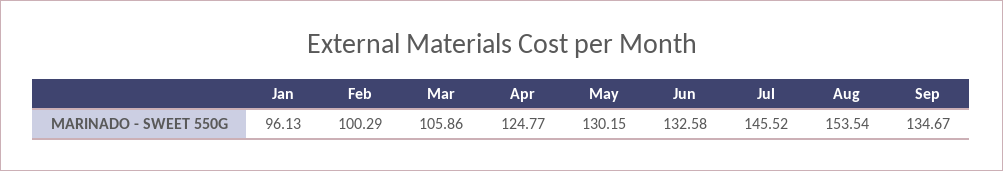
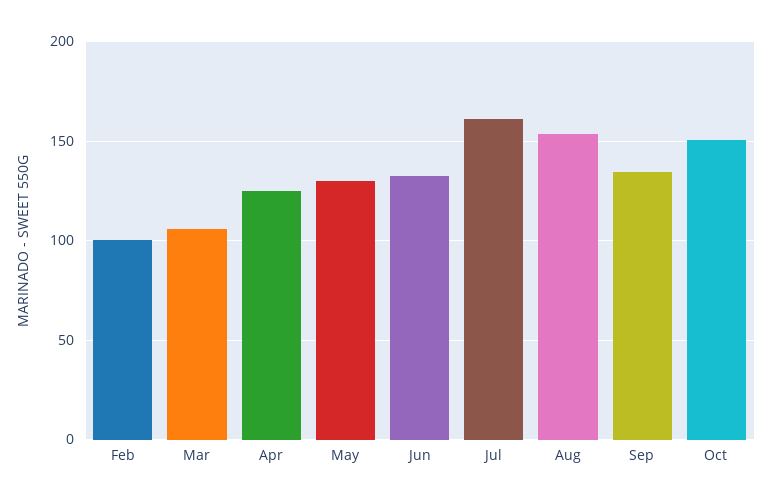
Jan: 96.13 -> none
Jul: 145.52 -> 160
Oct: none -> 150

